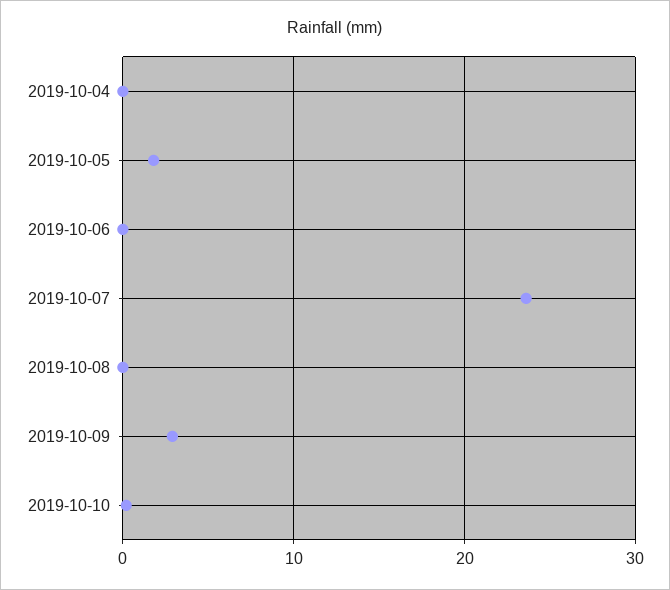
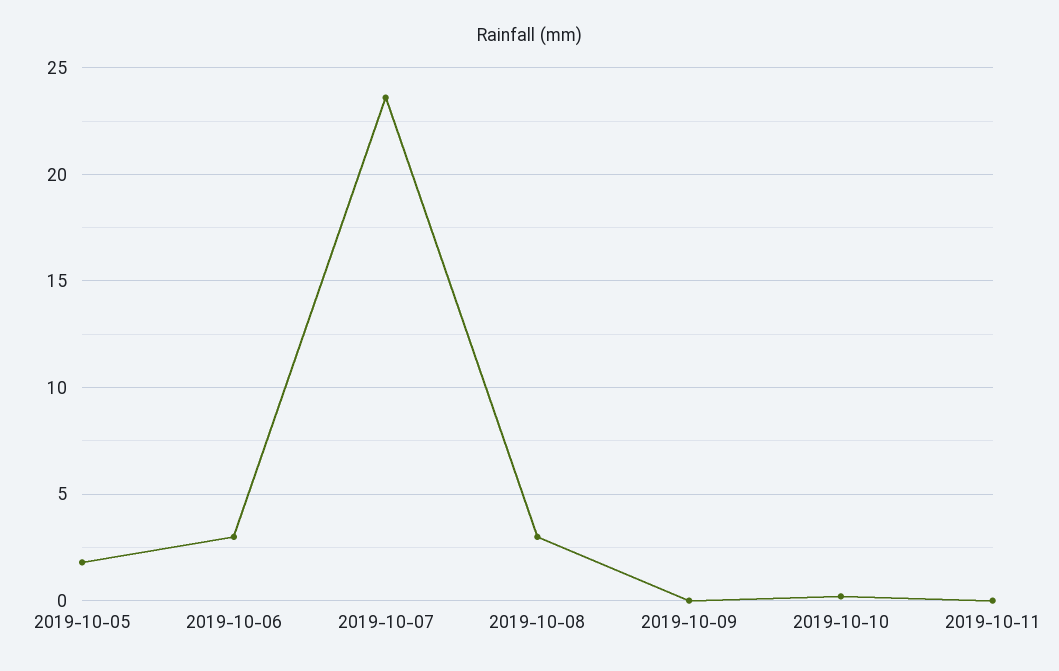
2019-10-04: 0 -> none
2019-10-06: 0 -> 3
2019-10-08: 0 -> 3
2019-10-09: 3 -> 0
2019-10-11: none -> 0

